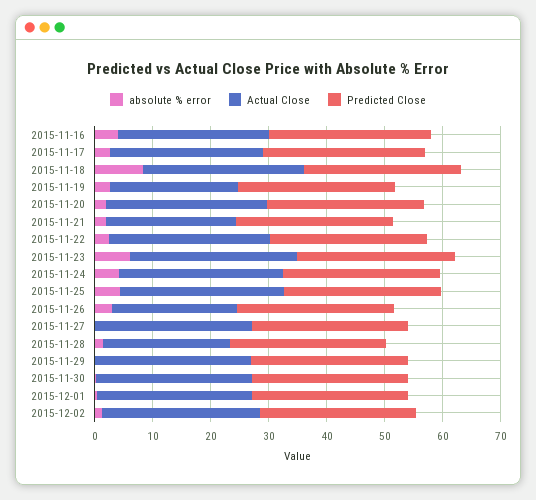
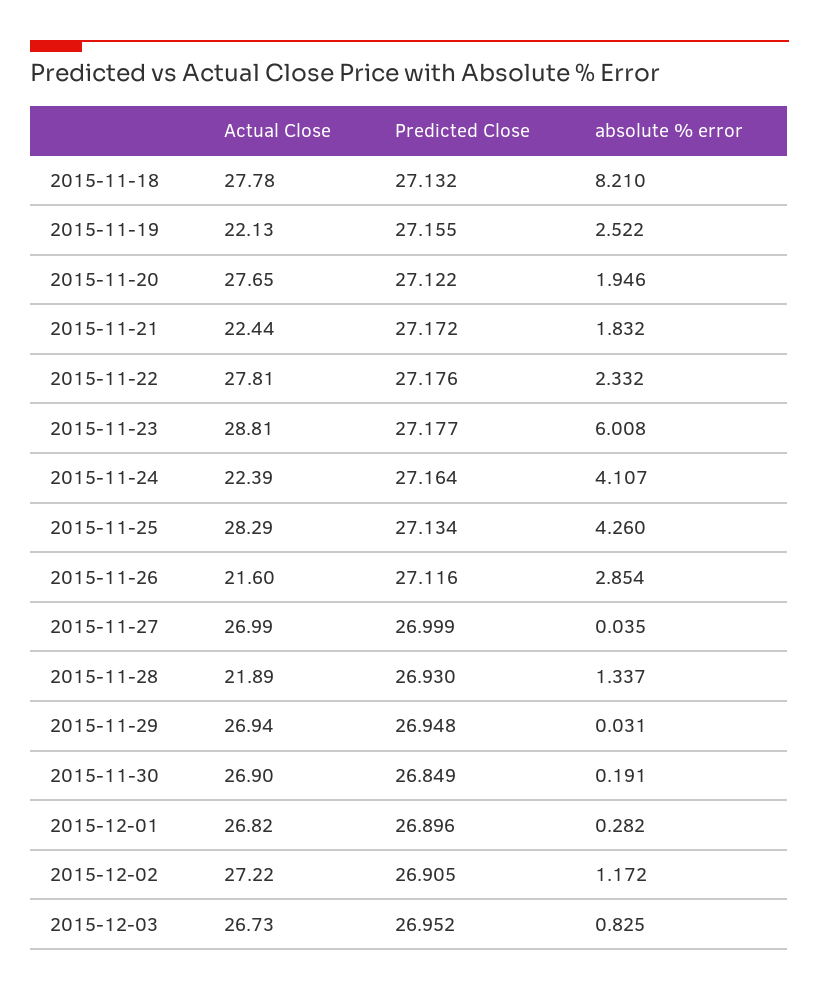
absolute % error, 2015-11-16: 4 -> none
Actual Close, 2015-11-16: 26 -> none
Predicted Close, 2015-11-16: 28 -> none
absolute % error, 2015-11-17: 2 -> none
Actual Close, 2015-11-17: 26 -> none
Predicted Close, 2015-11-17: 28 -> none
Actual Close, 2015-11-24: 28 -> 22.39
Actual Close, 2015-12-03: none -> 26.73
Predicted Close, 2015-12-03: none -> 26.952
absolute % error, 2015-12-03: none -> 0.825

